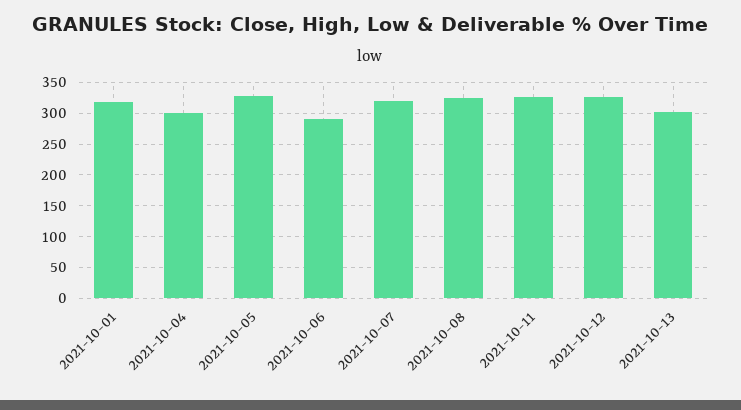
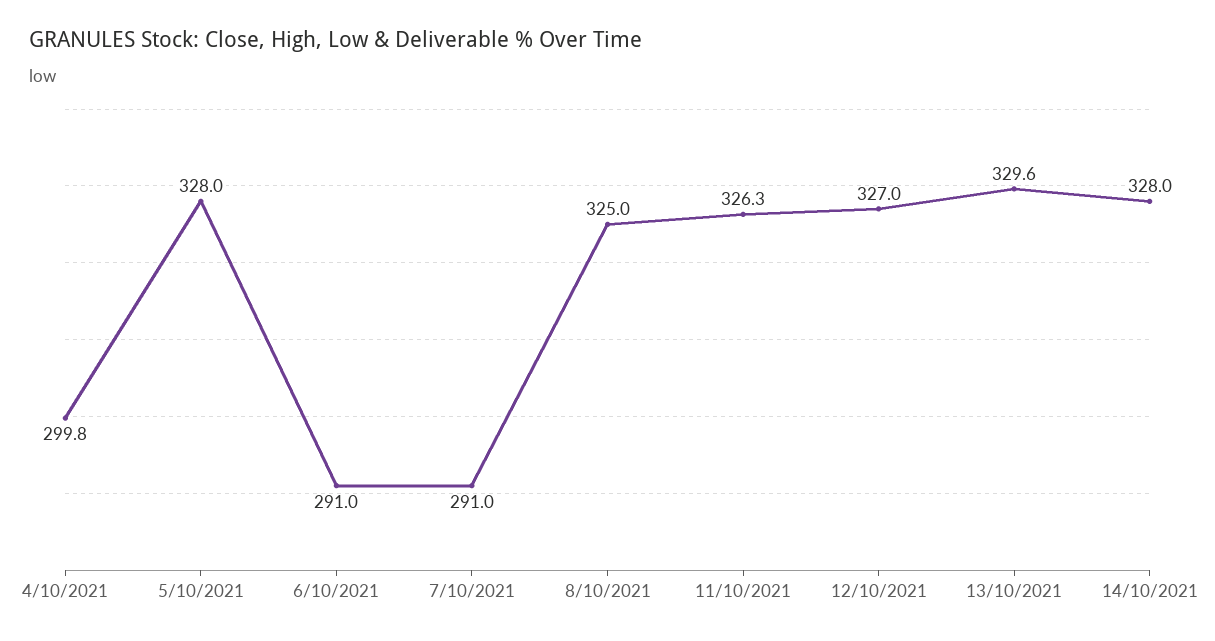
2021-10-01: 320 -> none
2021-10-07: 320 -> 291
2021-10-13: 300 -> 329.6
14/10/2021: none -> 328

